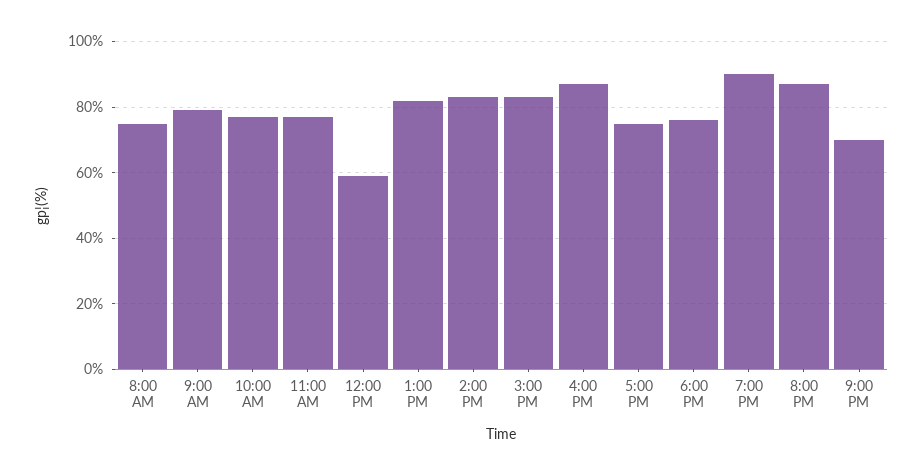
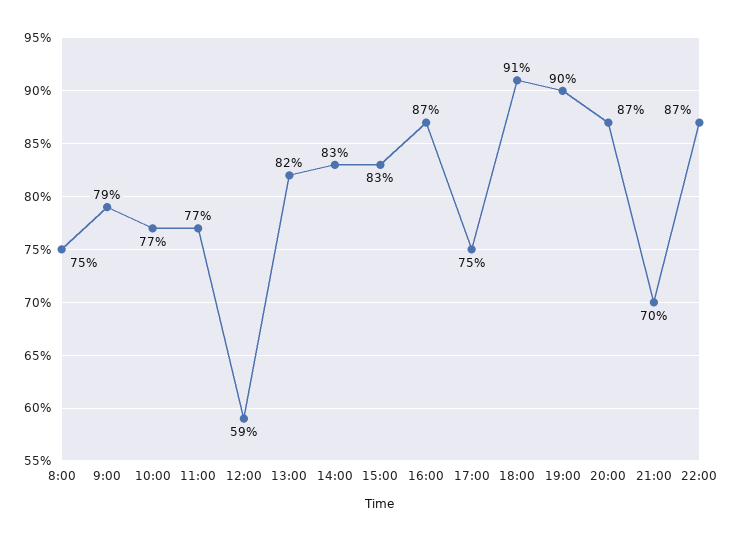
6:00 PM: 75 -> 91
22:00: none -> 87

